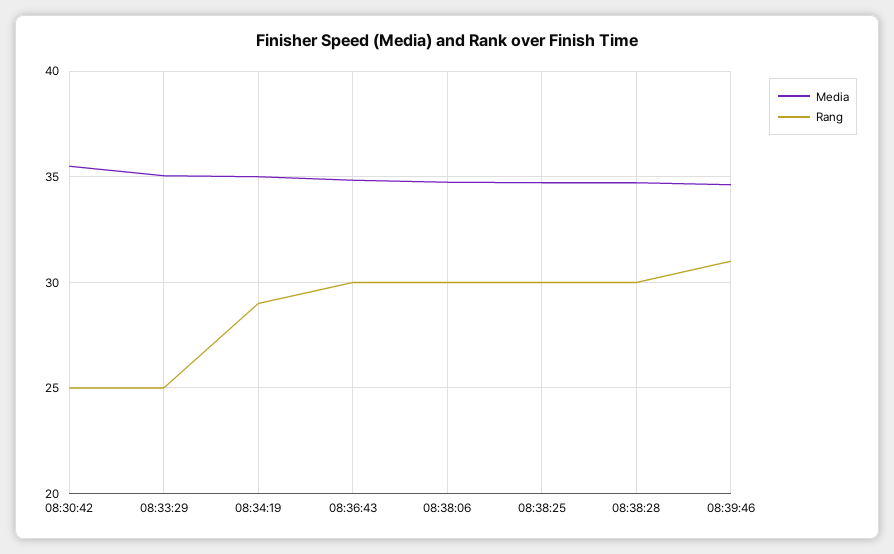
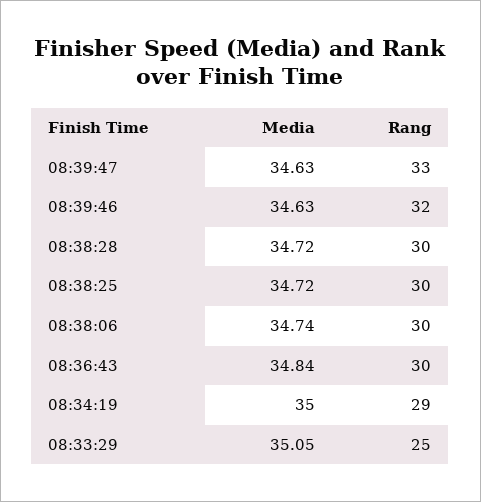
Media, 08:30:42: 35.5 -> none
Rang, 08:30:42: 25 -> none
Rang, 08:39:46: 31 -> 32
Media, 08:39:47: none -> 34.63
Rang, 08:39:47: none -> 33

